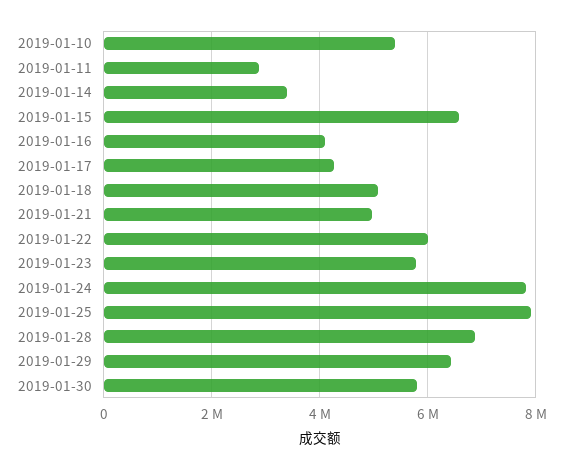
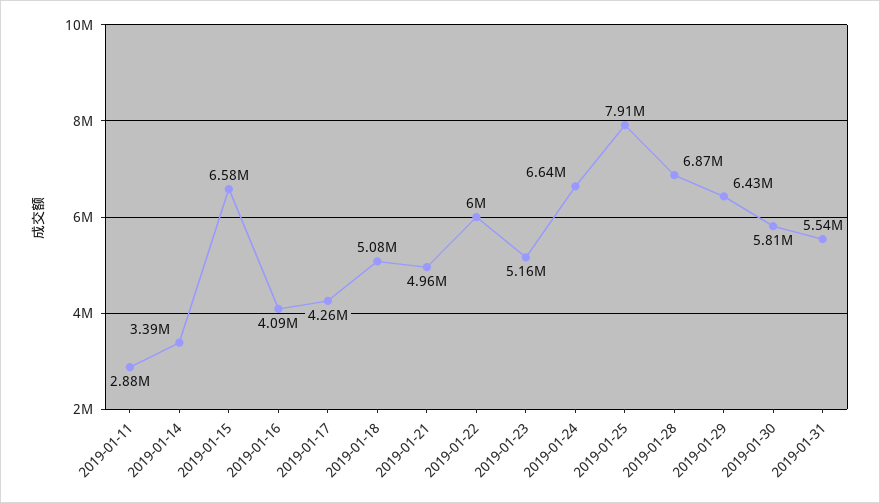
2019-01-10: 5400000 -> none
2019-01-23: 5800000 -> 5160000
2019-01-24: 7800000 -> 6640000
2019-01-31: none -> 5540000

